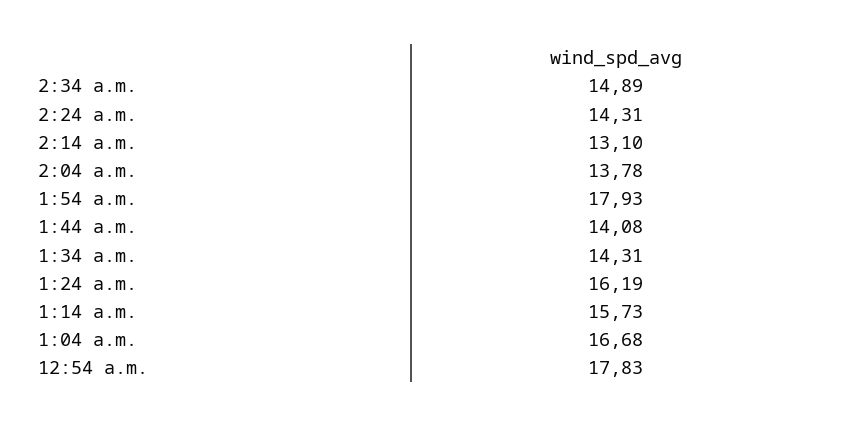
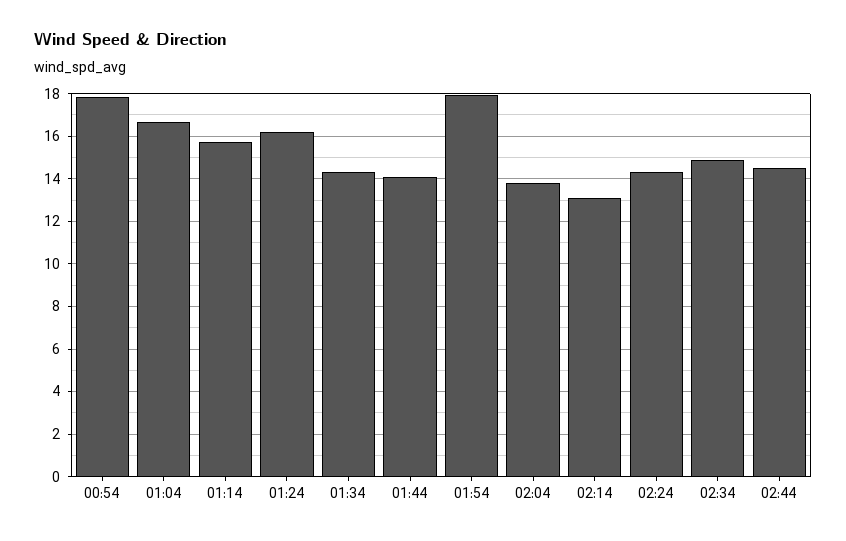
02:44: none -> 14.5

